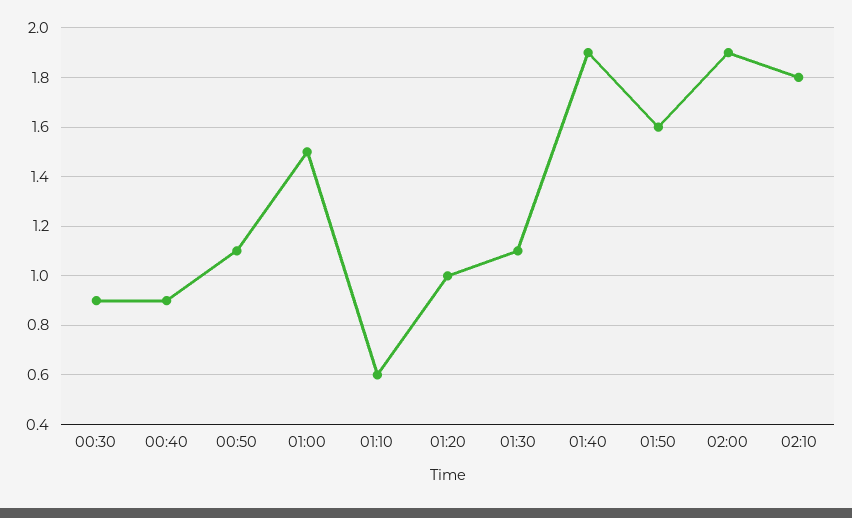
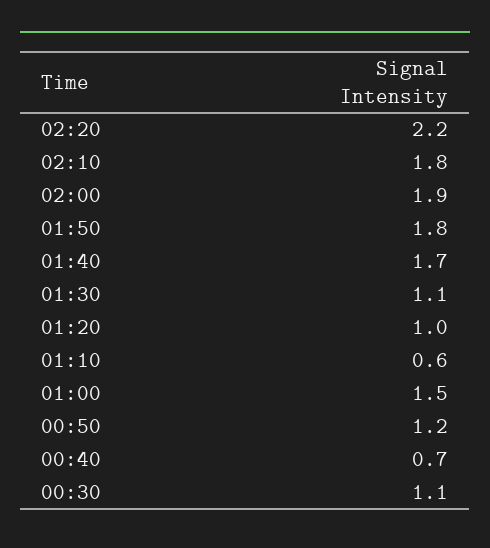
00:30: 0.9 -> 1.1
00:40: 0.9 -> 0.7
00:50: 1.1 -> 1.2
01:40: 1.9 -> 1.7
01:50: 1.6 -> 1.8
02:20: none -> 2.2

